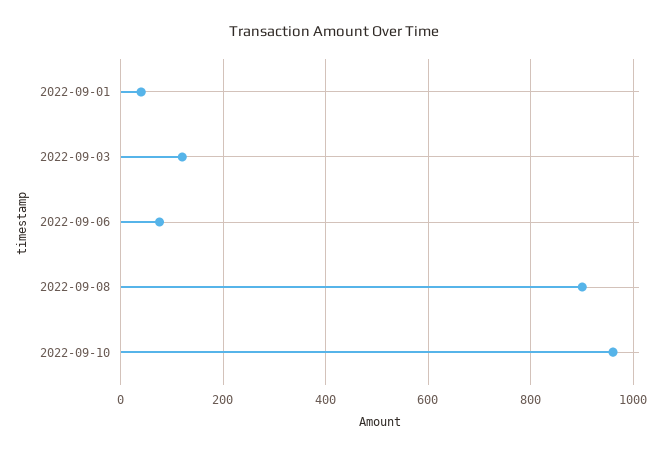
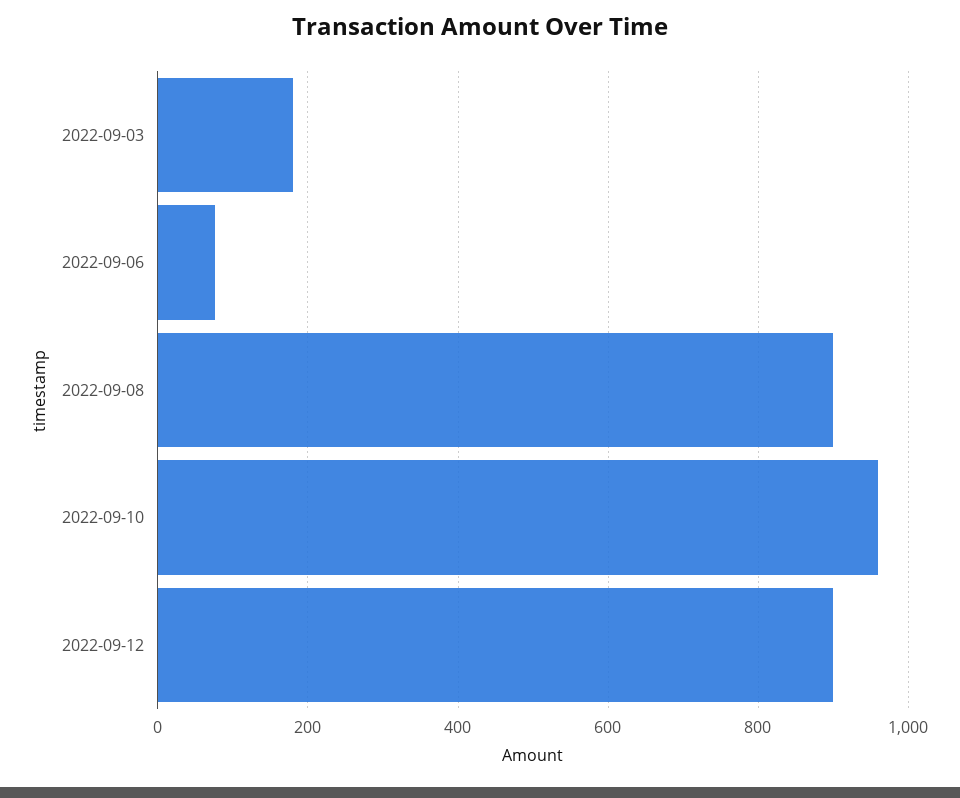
2022-09-01: 40 -> none
2022-09-03: 120 -> 180
2022-09-12: none -> 900

